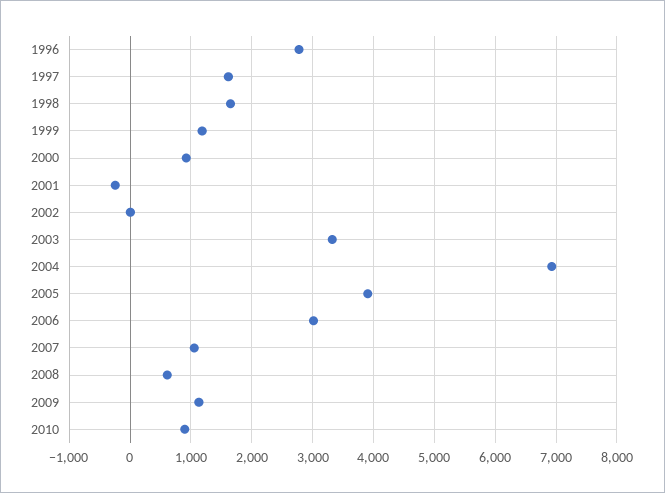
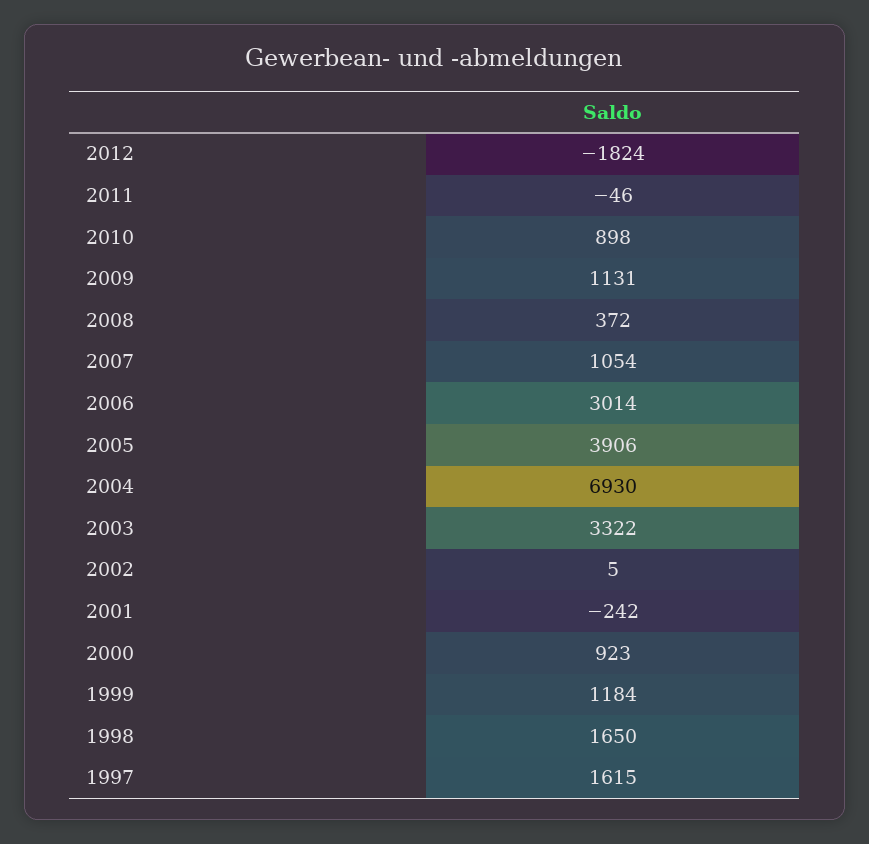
1996: 2800 -> none
2008: 600 -> 372
2012: none -> -1824
2011: none -> -46

